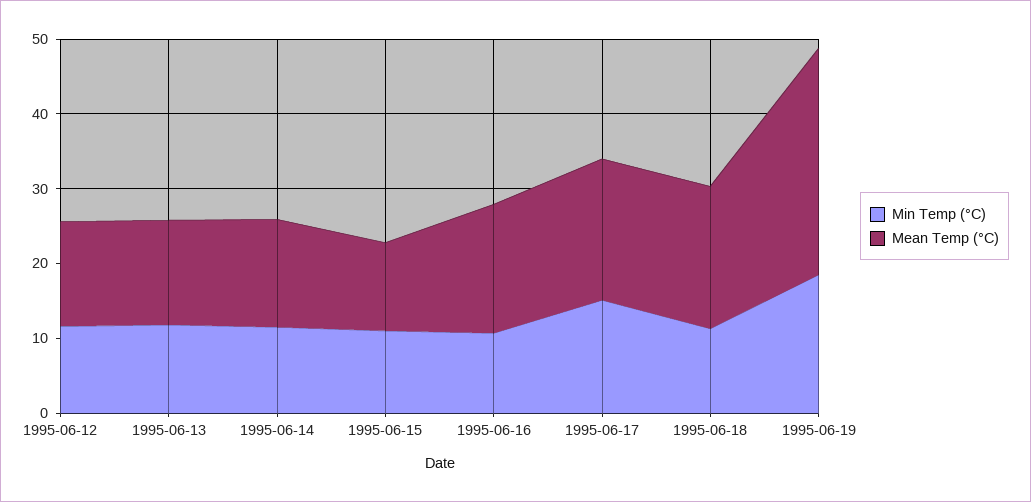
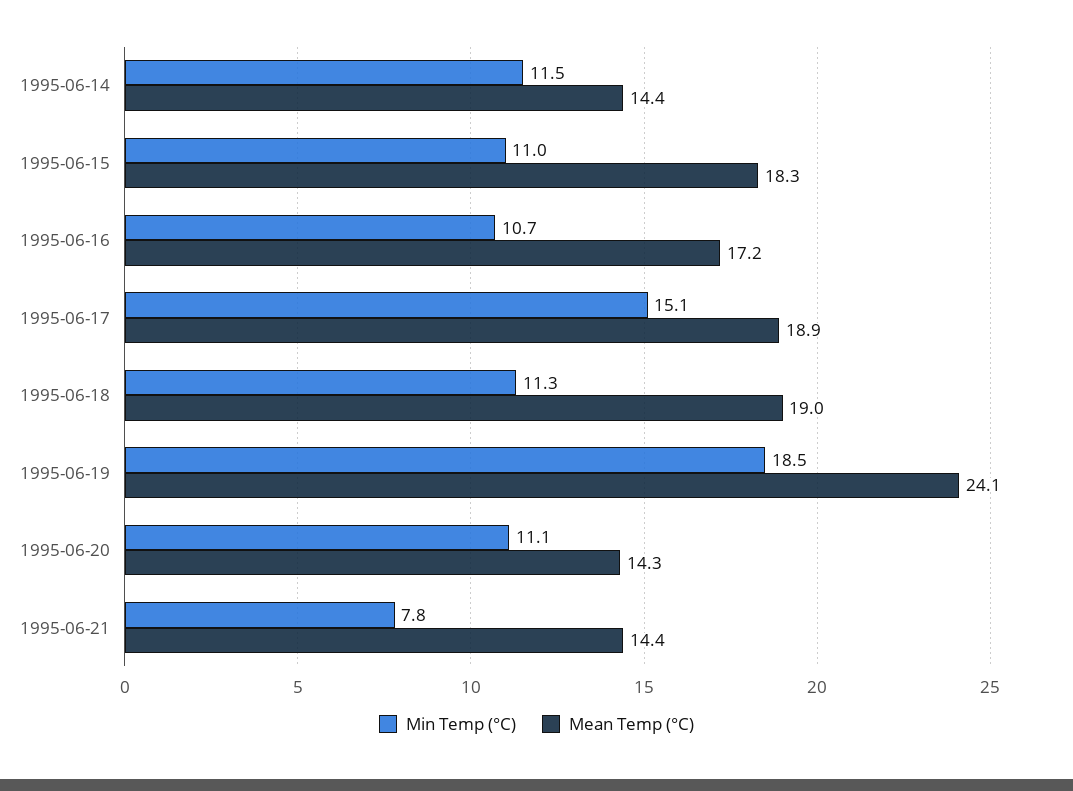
Min Temp (°C), 1995-06-12: 12 -> none
Mean Temp (°C), 1995-06-12: 14 -> none
Min Temp (°C), 1995-06-13: 12 -> none
Mean Temp (°C), 1995-06-13: 14 -> none
Mean Temp (°C), 1995-06-15: 12 -> 18.3
Mean Temp (°C), 1995-06-19: 30 -> 24.1
Min Temp (°C), 1995-06-20: none -> 11.1
Mean Temp (°C), 1995-06-20: none -> 14.3
Min Temp (°C), 1995-06-21: none -> 7.8
Mean Temp (°C), 1995-06-21: none -> 14.4

